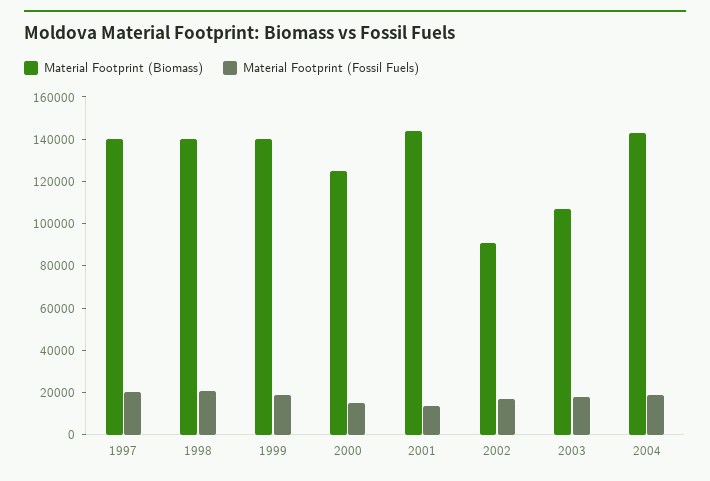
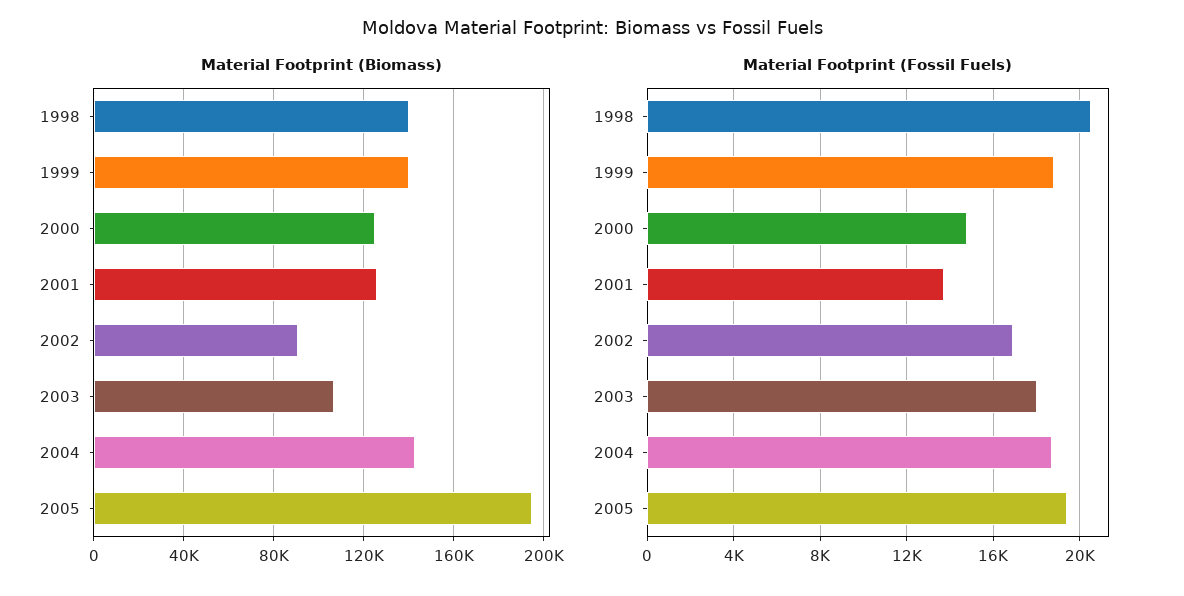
Material Footprint (Biomass), 1997: 140000 -> none
Material Footprint (Fossil Fuels), 1997: 20000 -> none
Material Footprint (Biomass), 2001: 145000 -> 125000
Material Footprint (Biomass), 2005: none -> 195000
Material Footprint (Fossil Fuels), 2005: none -> 19500

